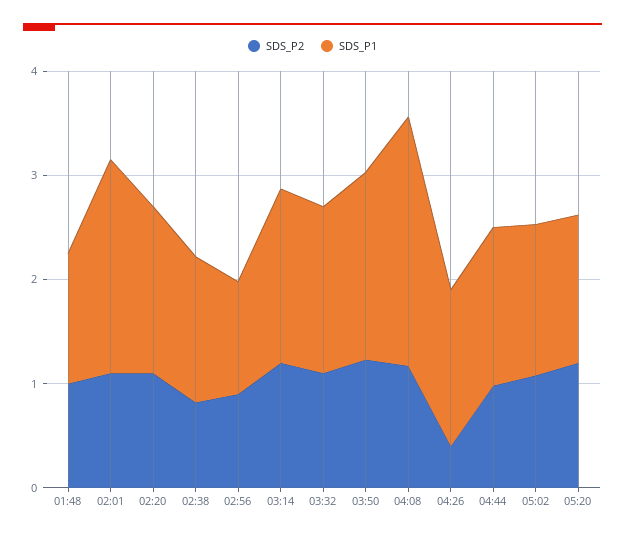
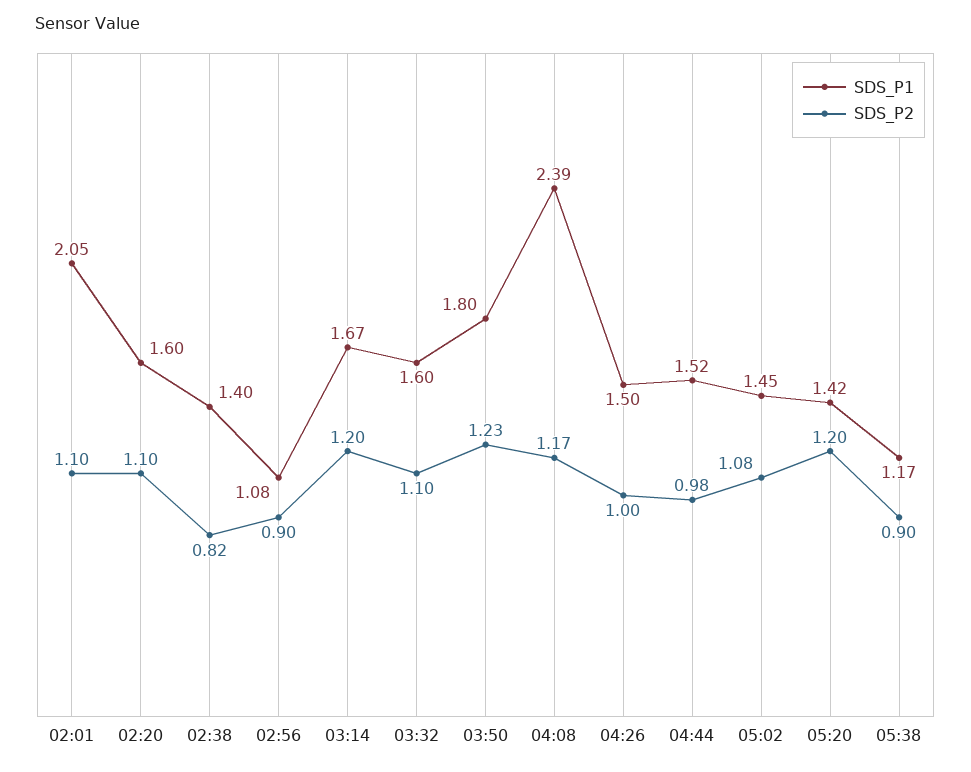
SDS_P2, 01:48: 1 -> none
SDS_P1, 01:48: 1.2 -> none
SDS_P2, 04:26: 0.4 -> 1
SDS_P1, 05:38: none -> 1.17
SDS_P2, 05:38: none -> 0.9

